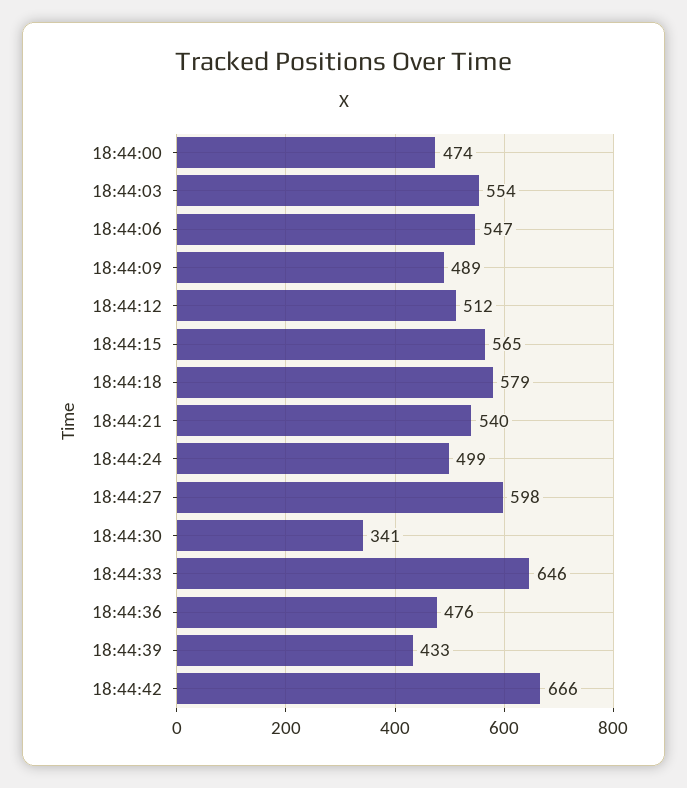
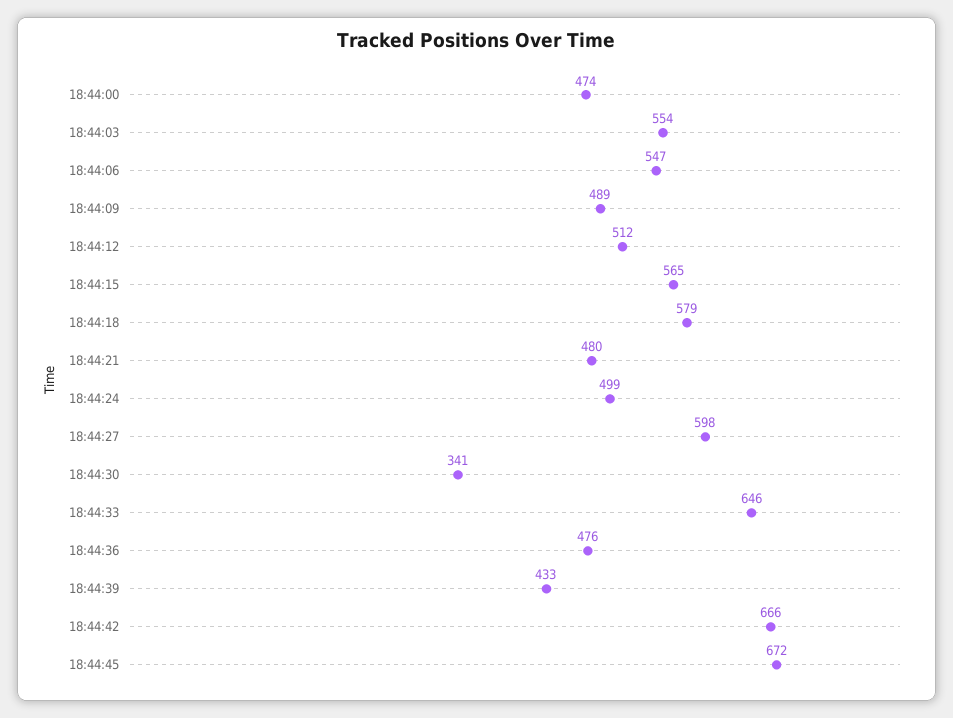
18:44:21: 540 -> 480
18:44:45: none -> 672

